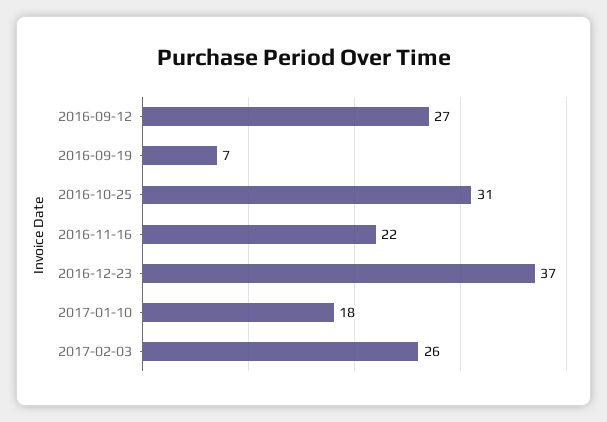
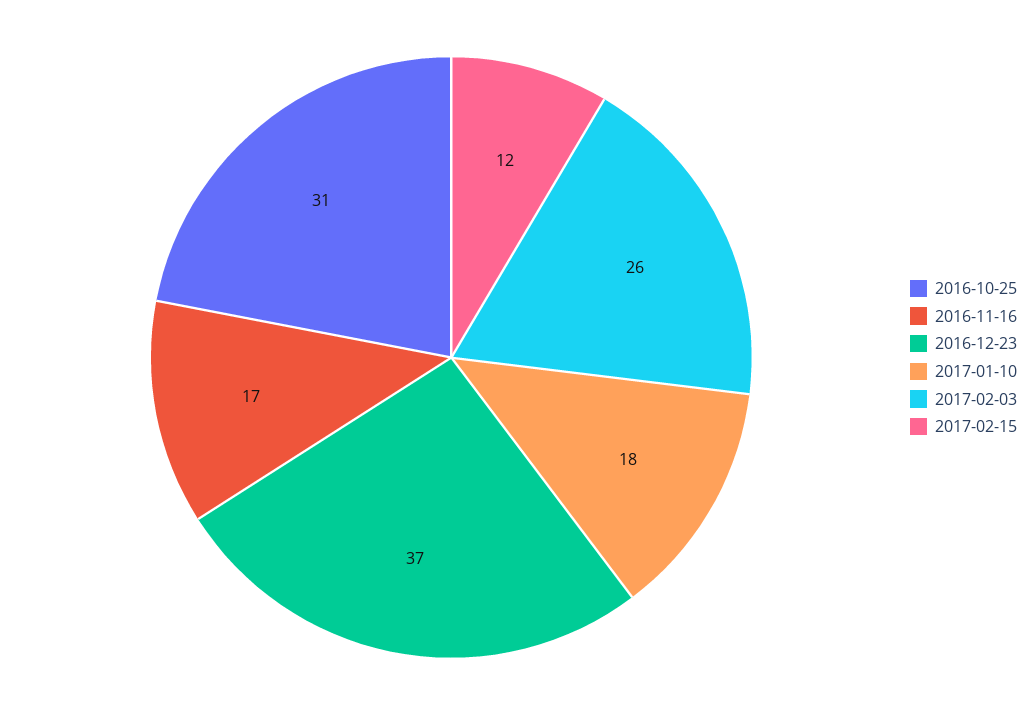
2016-09-12: 27 -> none
2016-09-19: 7 -> none
2016-11-16: 22 -> 17
2017-02-15: none -> 12

